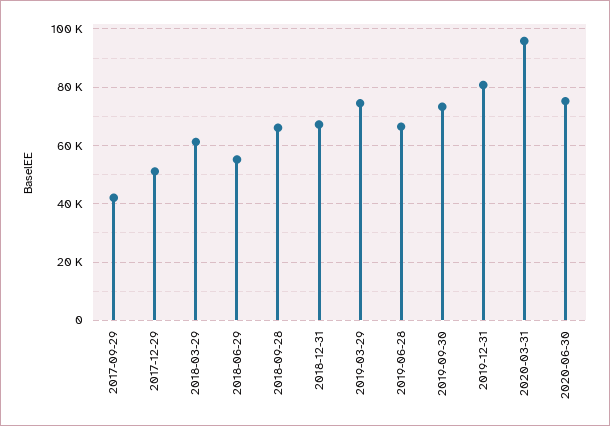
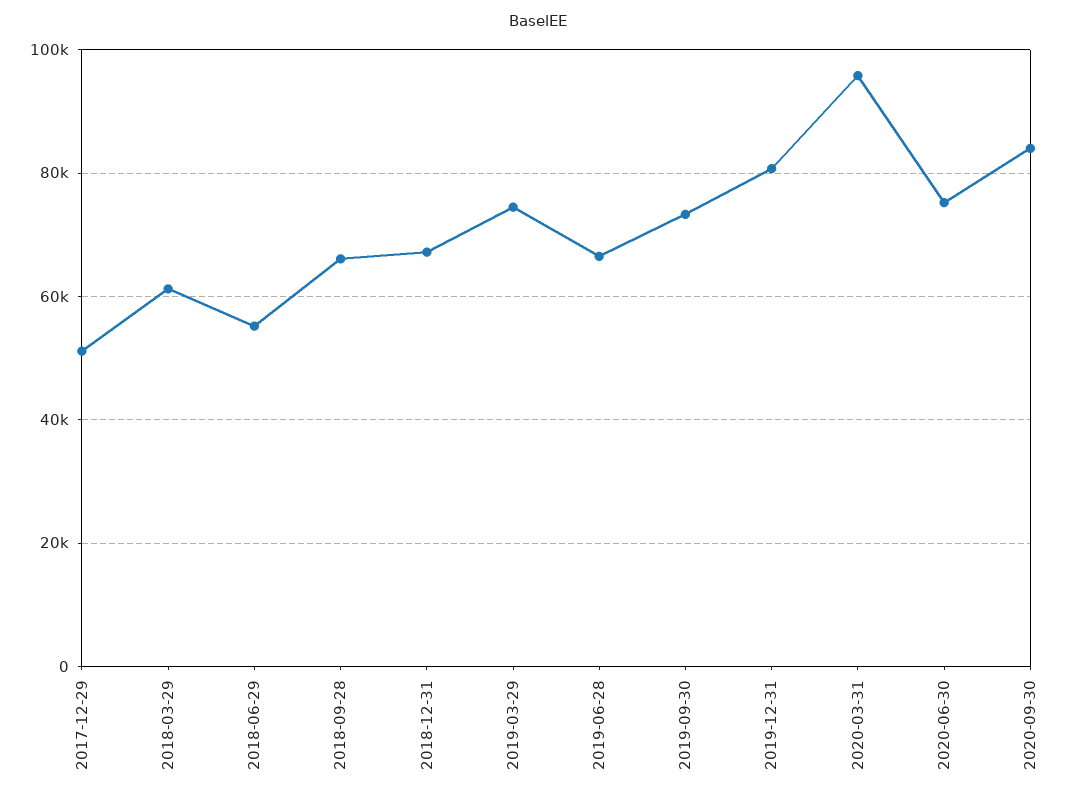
2017-09-29: 42500 -> none
2020-09-30: none -> 84000

